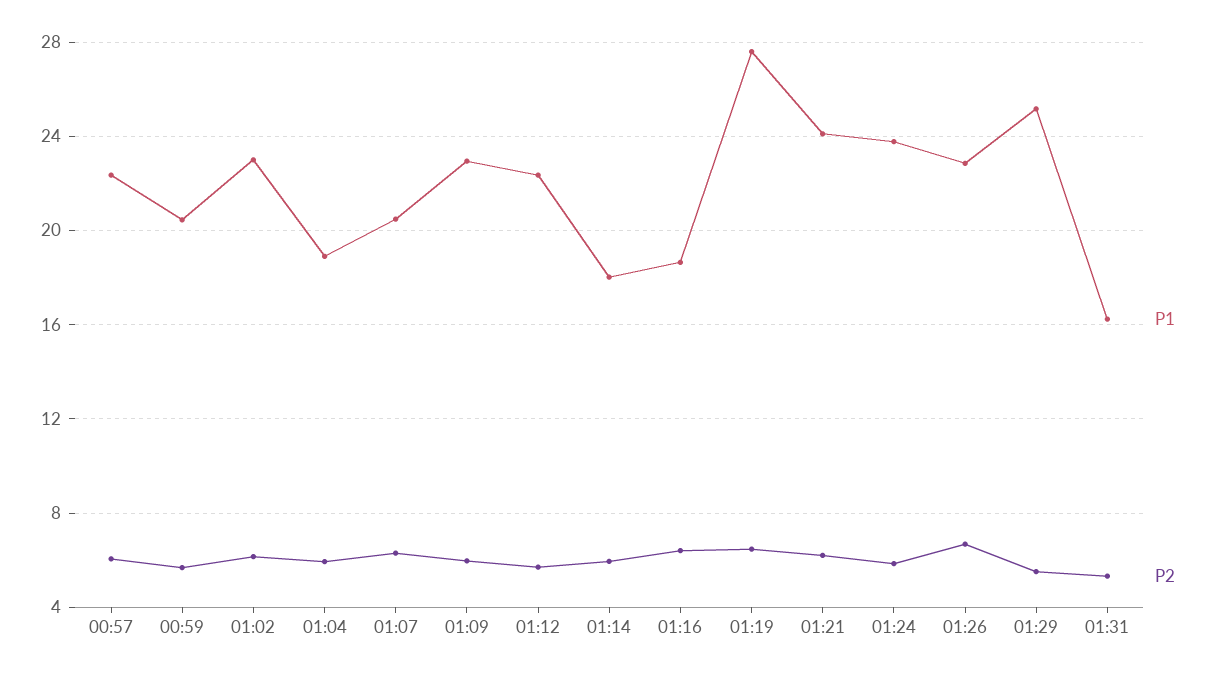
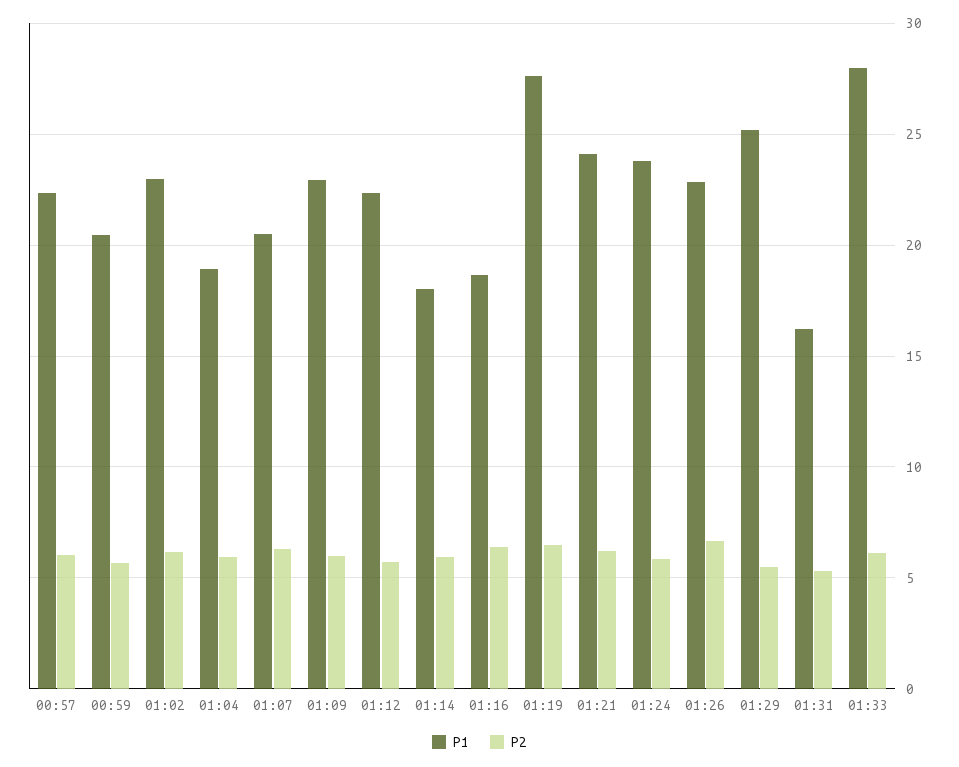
P1, 01:33: none -> 28
P2, 01:33: none -> 6

